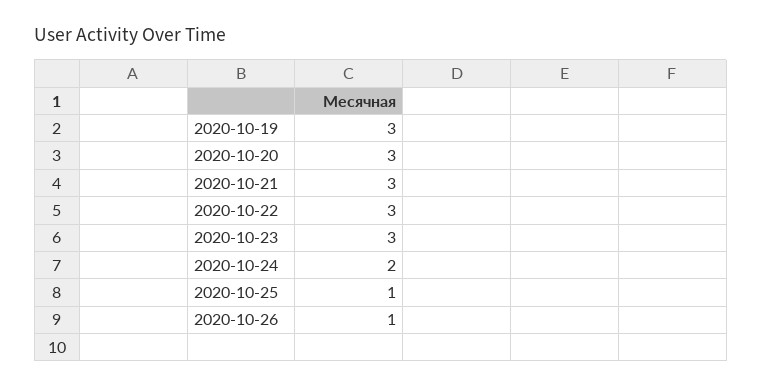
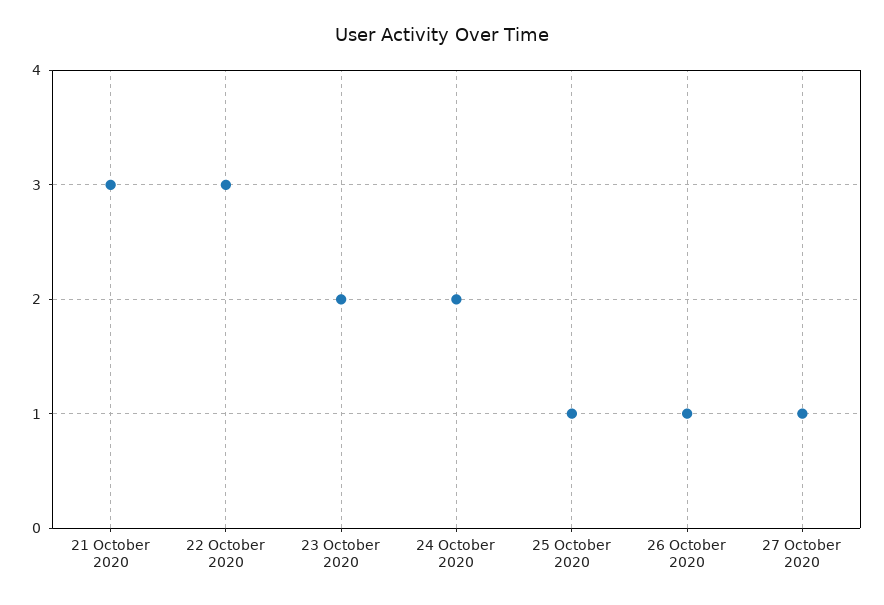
2020-10-19: 3 -> none
2020-10-20: 3 -> none
2020-10-23: 3 -> 2
27 October 2020: none -> 1

